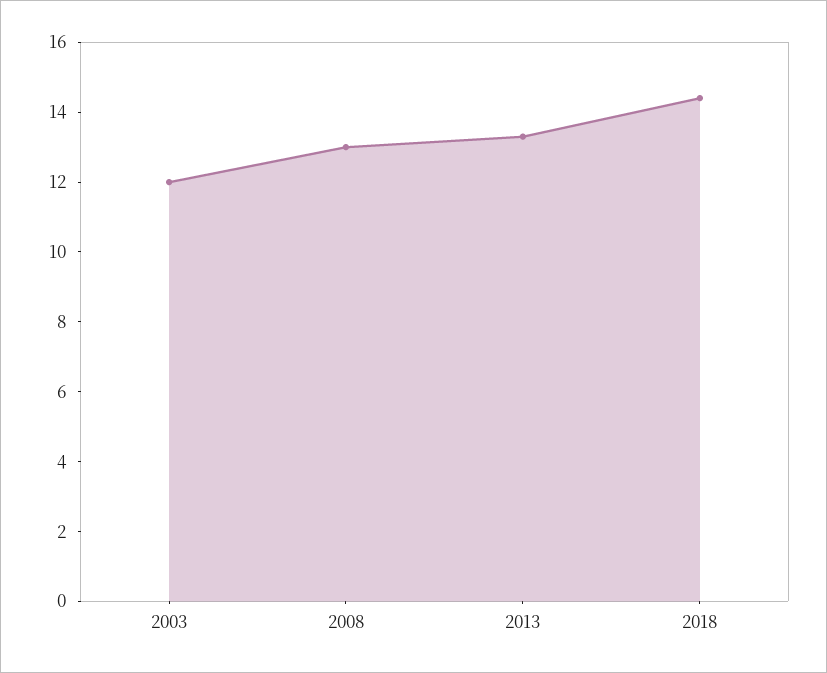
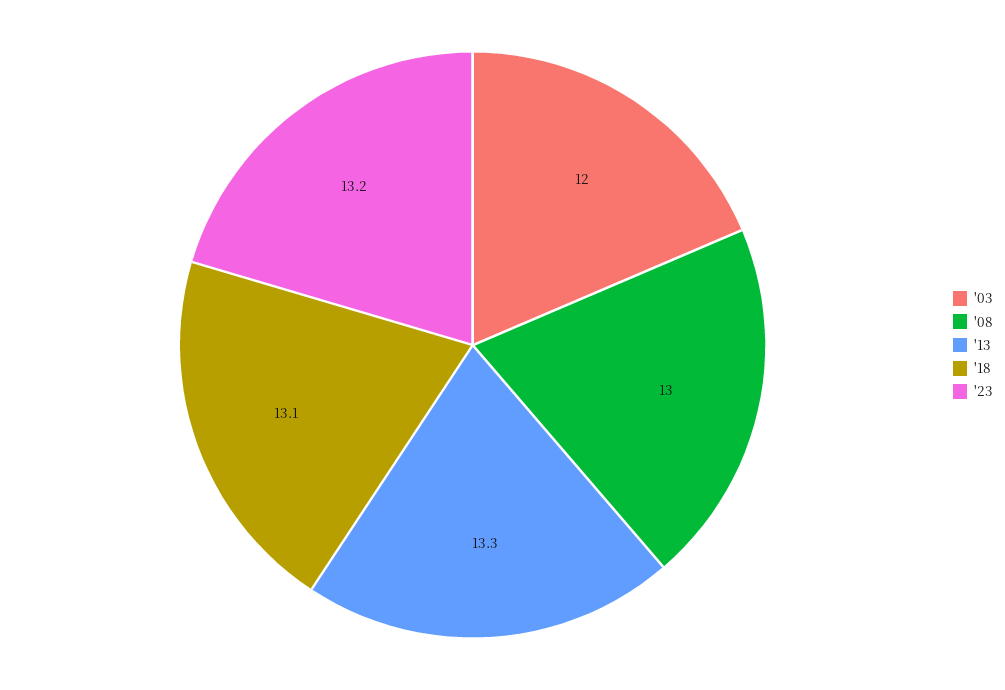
2018: 14.5 -> 13.1
'23: none -> 13.2

